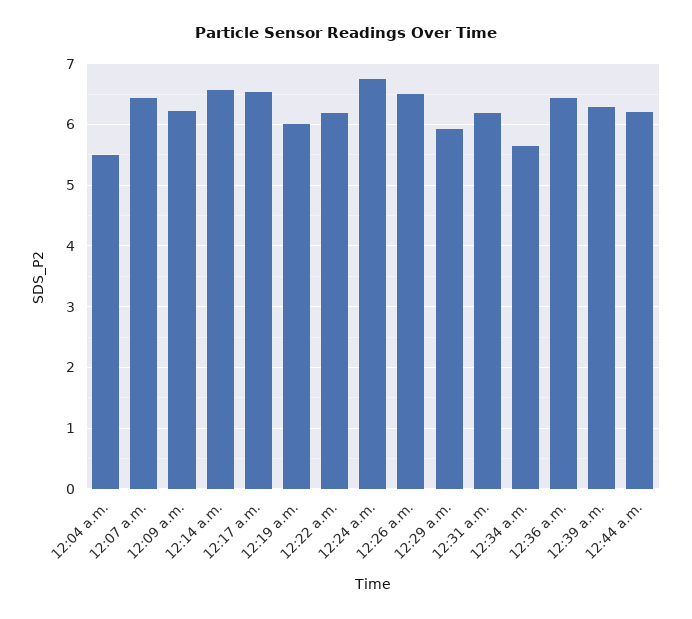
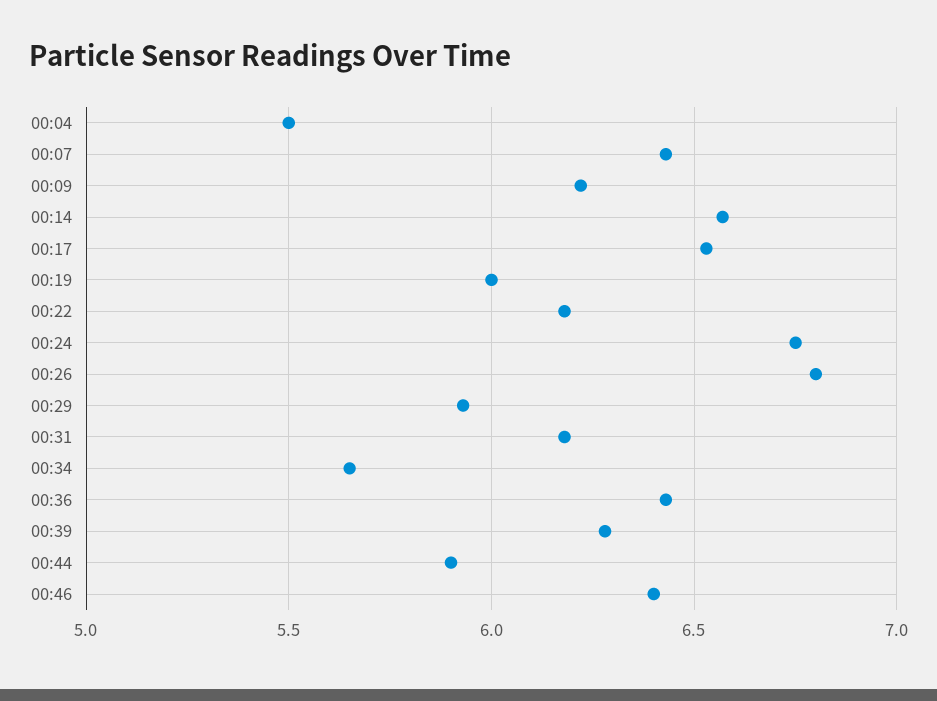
12:26 a.m.: 6.5 -> 6.8
12:44 a.m.: 6.2 -> 5.9
00:46: none -> 6.4

